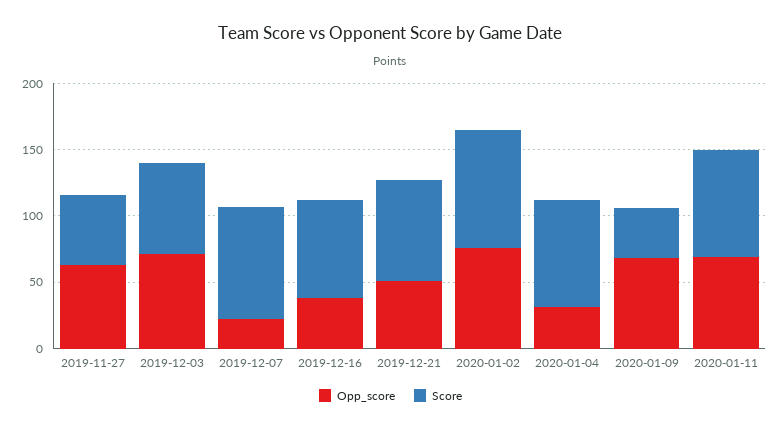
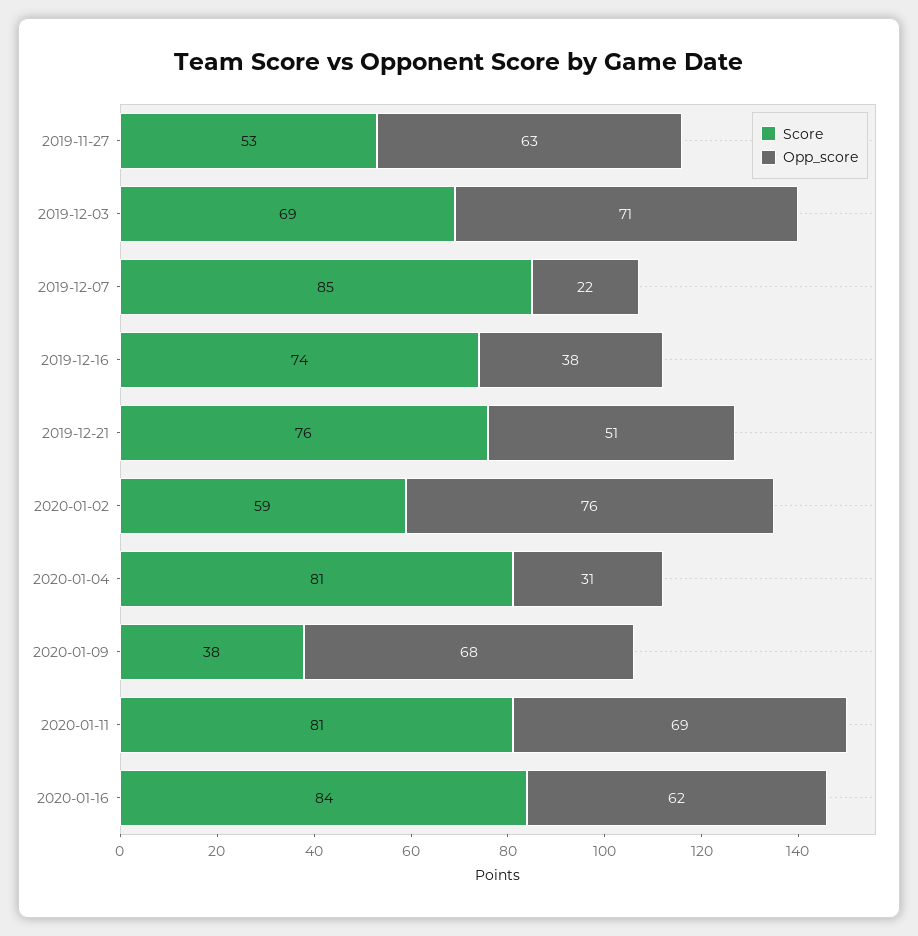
Score, 2020-01-02: 90 -> 59
Score, 2020-01-16: none -> 84
Opp_score, 2020-01-16: none -> 62

